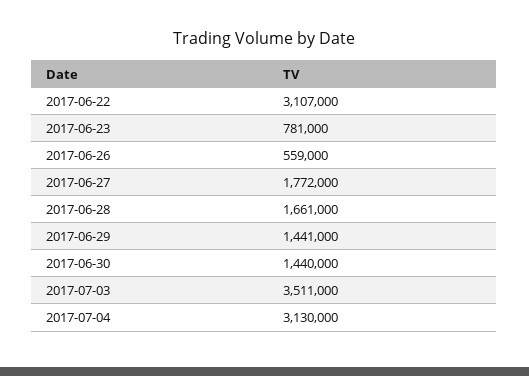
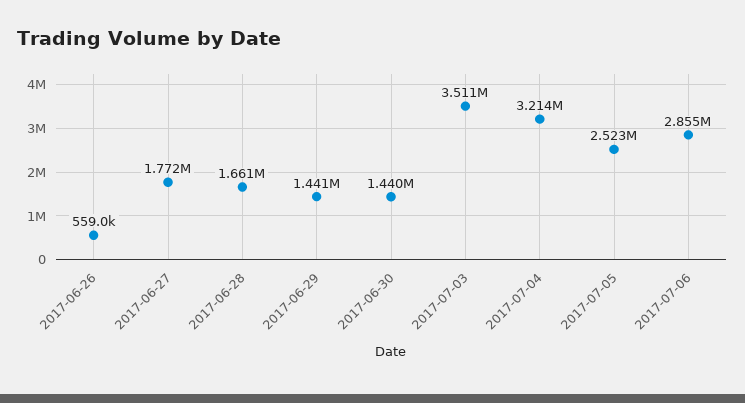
2017-06-22: 3107000 -> none
2017-06-23: 781000 -> none
2017-07-04: 3130000 -> 3214000
2017-07-05: none -> 2523000
2017-07-06: none -> 2855000

